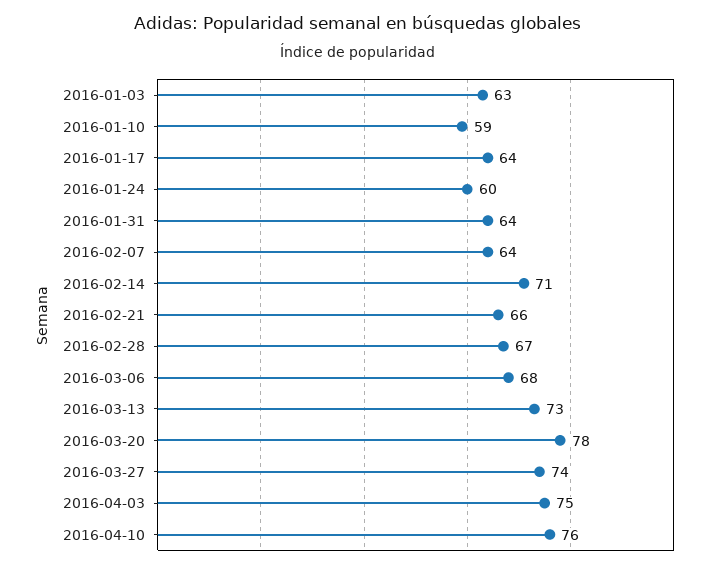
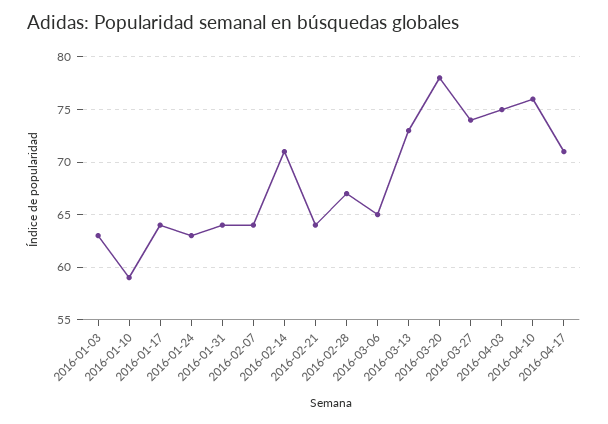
2016-01-24: 60 -> 63
2016-02-21: 66 -> 64
2016-03-06: 68 -> 65
2016-04-17: none -> 71

